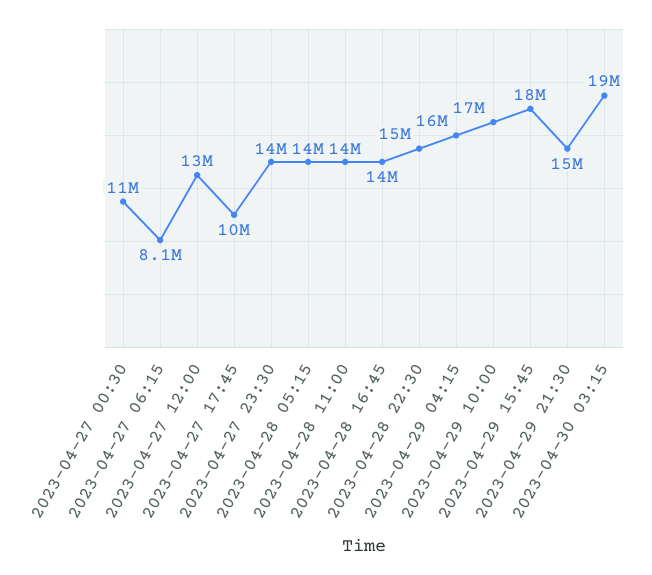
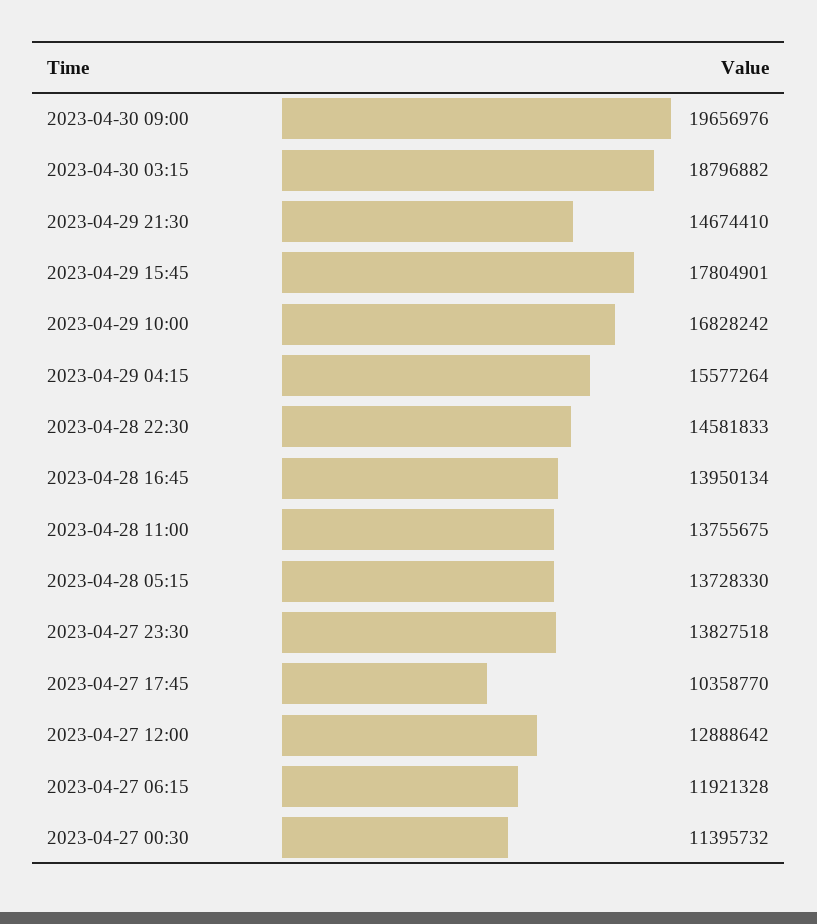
2023-04-27 06:15: 8100000 -> 11921328
2023-04-30 09:00: none -> 19656976

